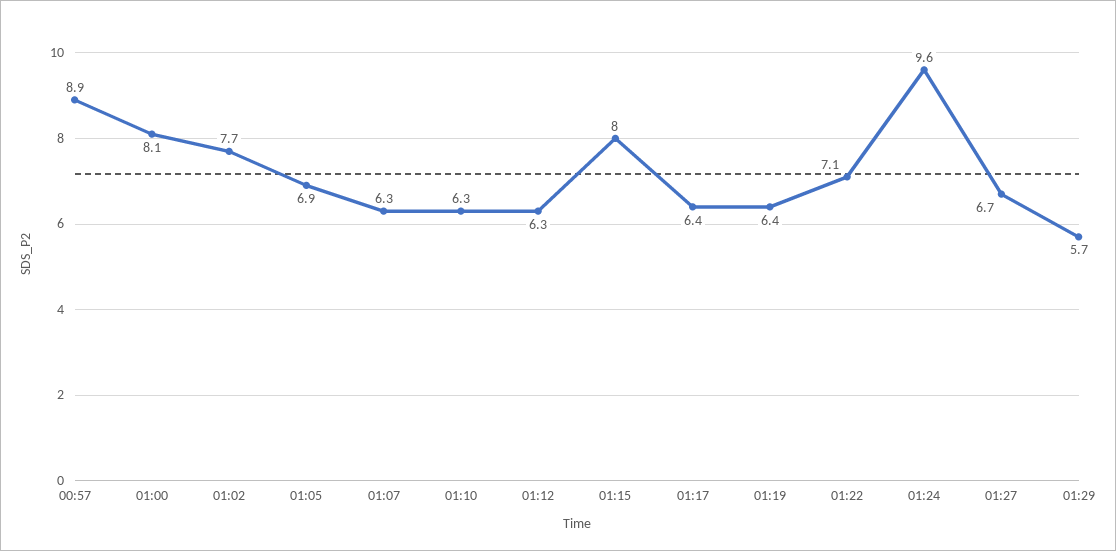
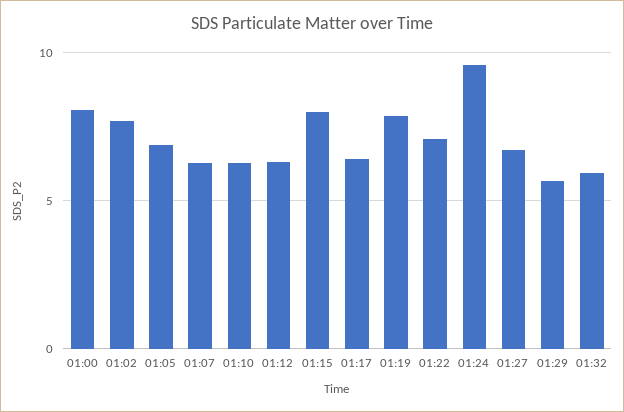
00:57: 8.9 -> none
01:19: 6.4 -> 8
01:32: none -> 6

